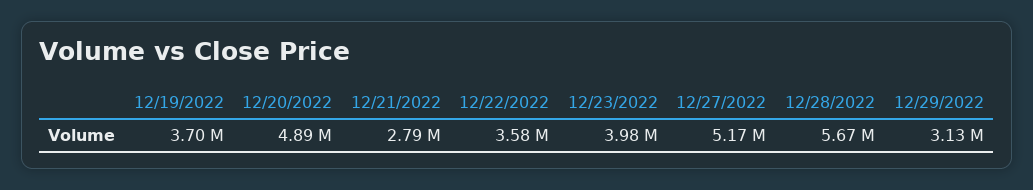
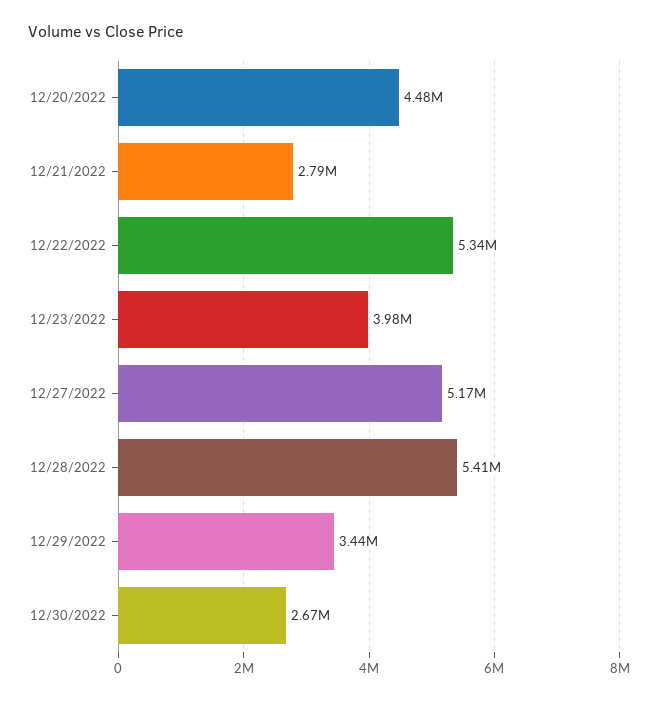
12/19/2022: 3700000 -> none
12/20/2022: 4890000 -> 4480000
12/22/2022: 3580000 -> 5340000
12/28/2022: 5670000 -> 5410000
12/29/2022: 3130000 -> 3440000
12/30/2022: none -> 2670000

